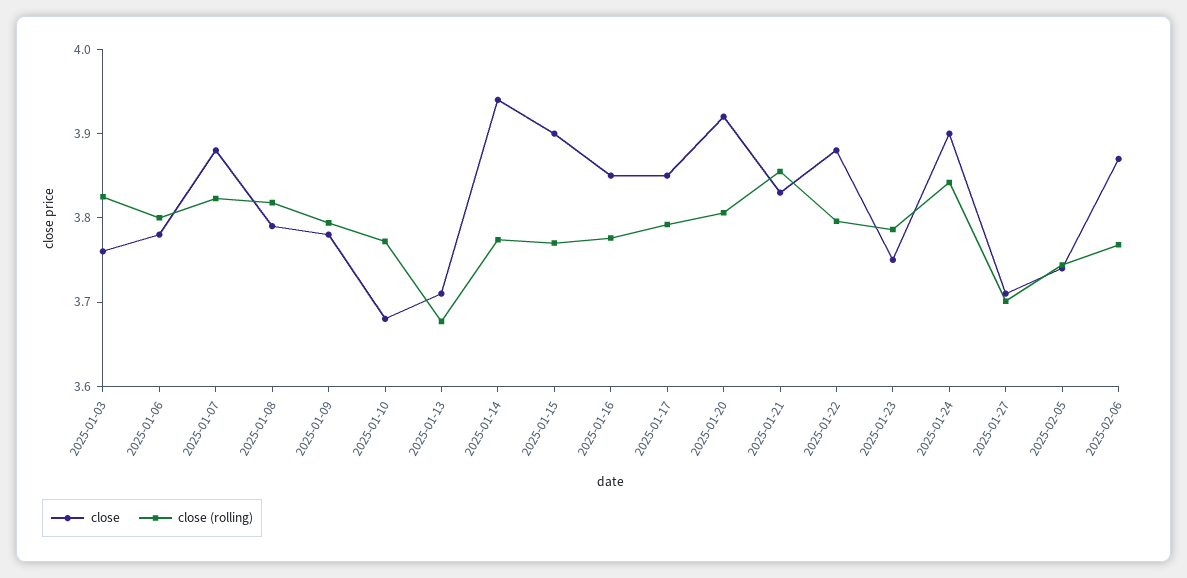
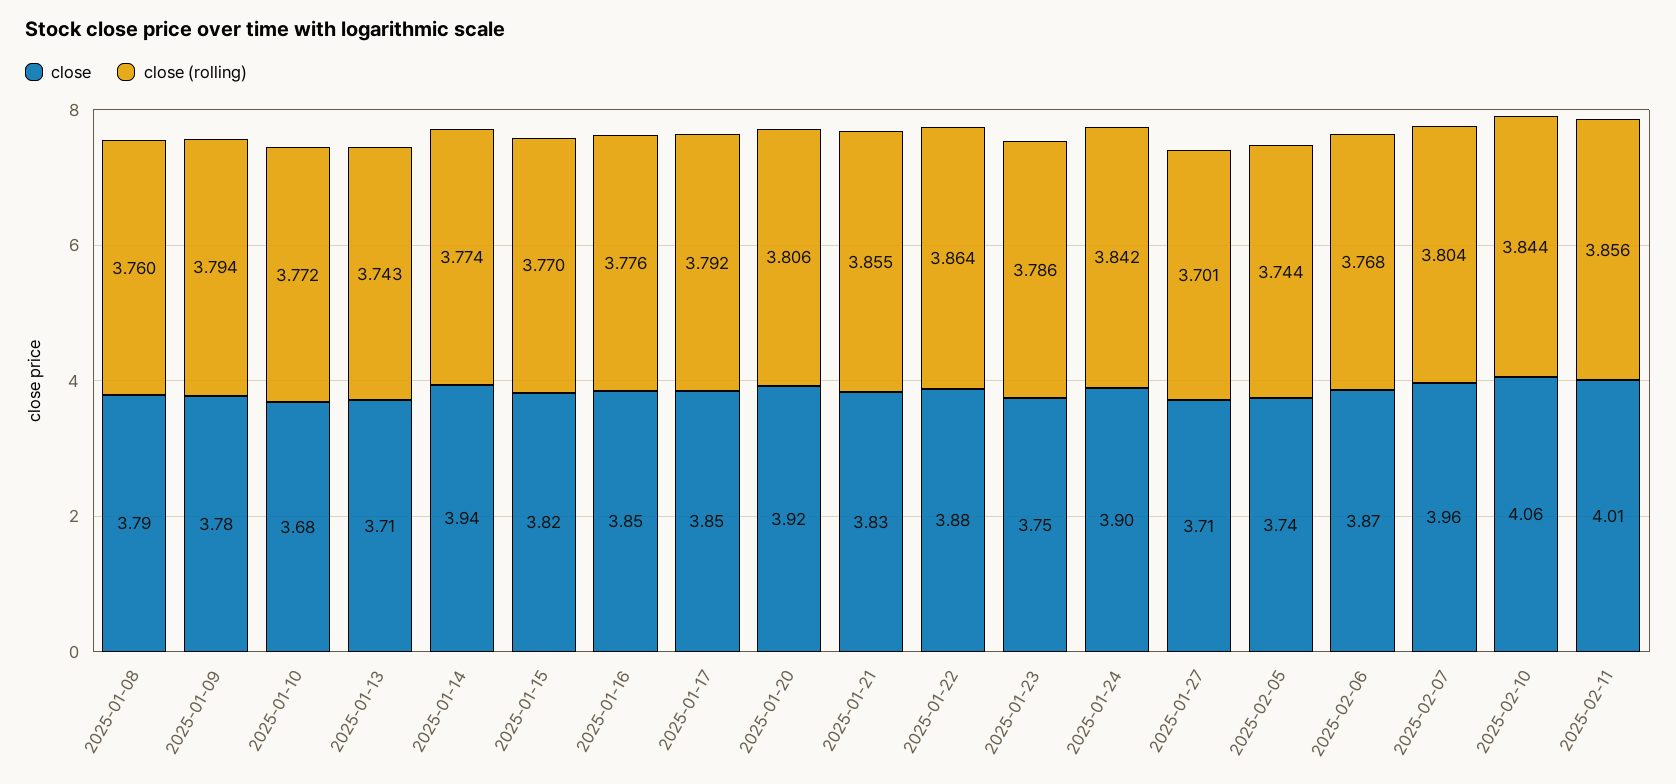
close, 2025-01-03: 3.76 -> none
close (rolling), 2025-01-03: 3.82 -> none
close, 2025-01-06: 3.78 -> none
close (rolling), 2025-01-06: 3.8 -> none
close, 2025-01-07: 3.88 -> none
close (rolling), 2025-01-07: 3.82 -> none
close (rolling), 2025-01-08: 3.82 -> 3.76
close (rolling), 2025-01-13: 3.68 -> 3.743
close, 2025-01-15: 3.9 -> 3.82
close (rolling), 2025-01-22: 3.8 -> 3.864
close, 2025-02-07: none -> 3.96
close (rolling), 2025-02-07: none -> 3.804
close, 2025-02-10: none -> 4.06
close (rolling), 2025-02-10: none -> 3.844
close, 2025-02-11: none -> 4.01
close (rolling), 2025-02-11: none -> 3.856

